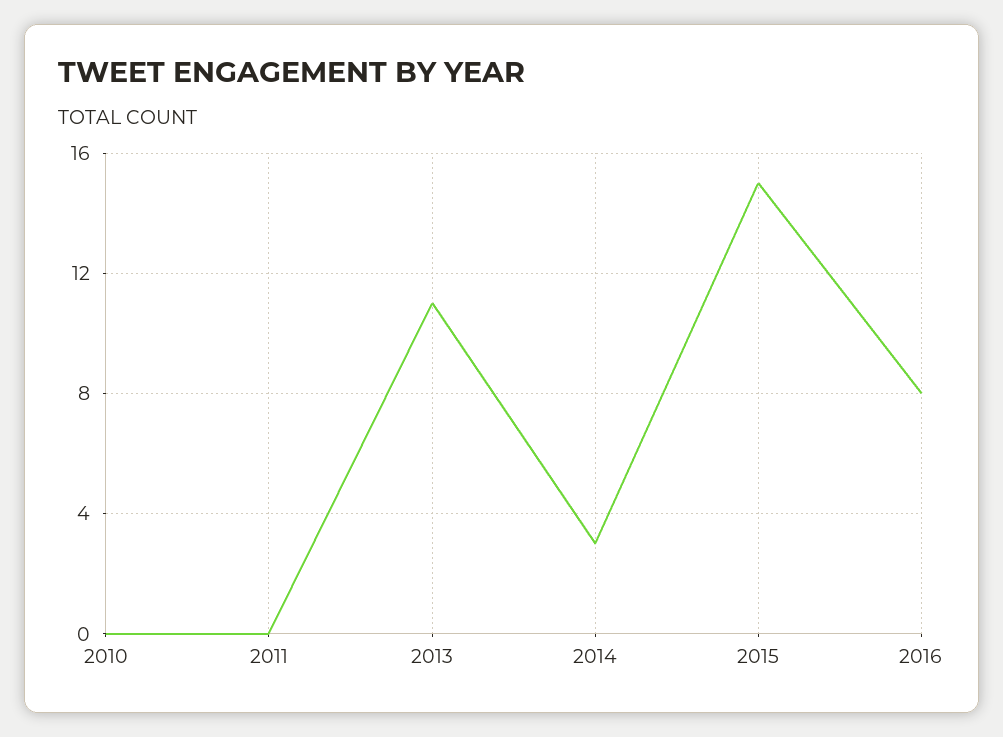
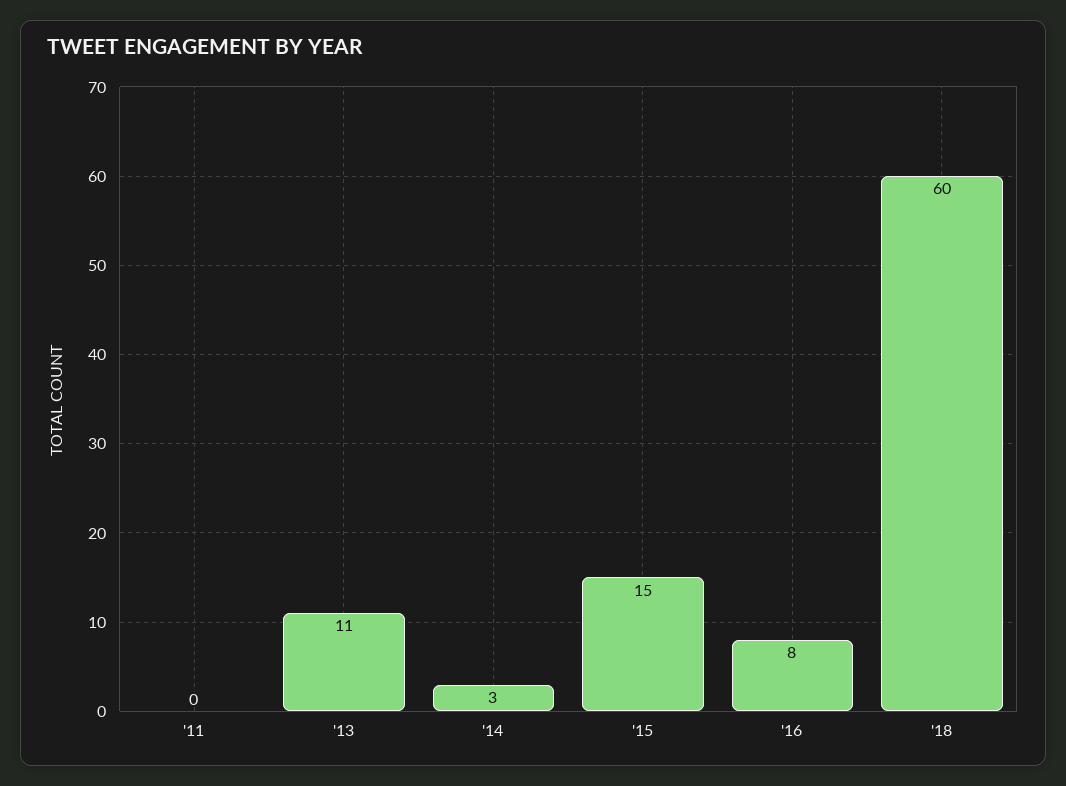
2010: 0 -> none
'18: none -> 60

